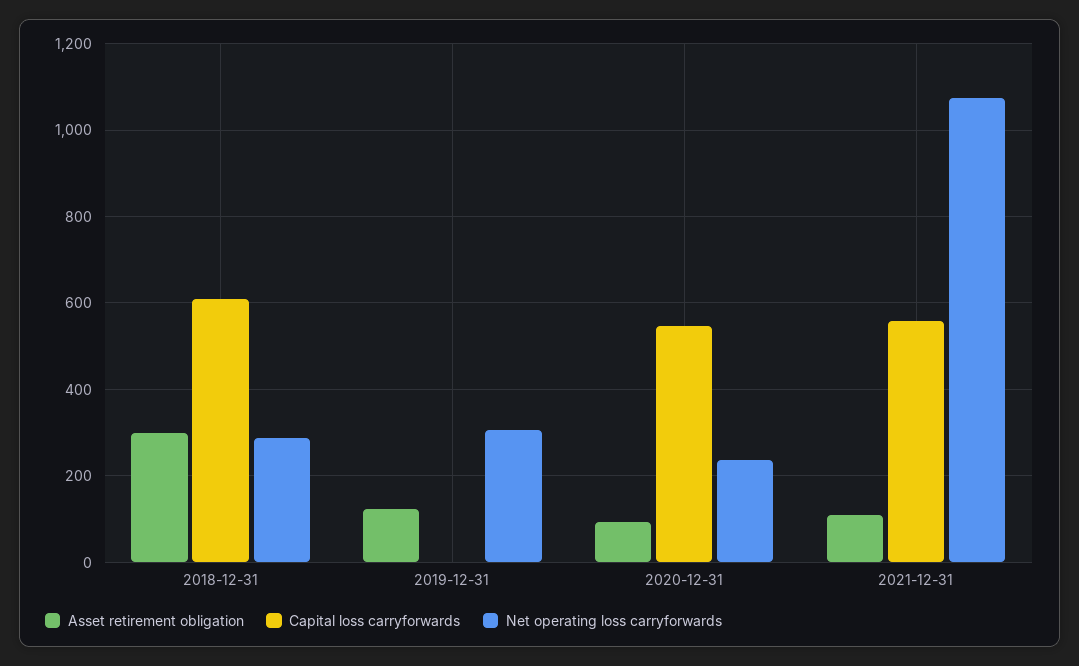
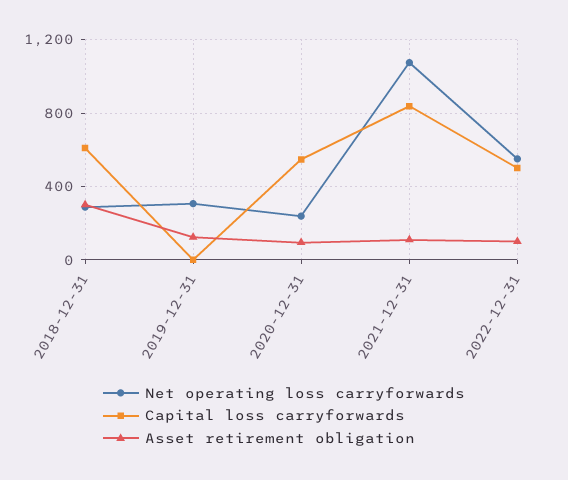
Capital loss carryforwards, 2021-12-31: 560 -> 850
Net operating loss carryforwards, 2022-12-31: none -> 550
Capital loss carryforwards, 2022-12-31: none -> 500
Asset retirement obligation, 2022-12-31: none -> 100

